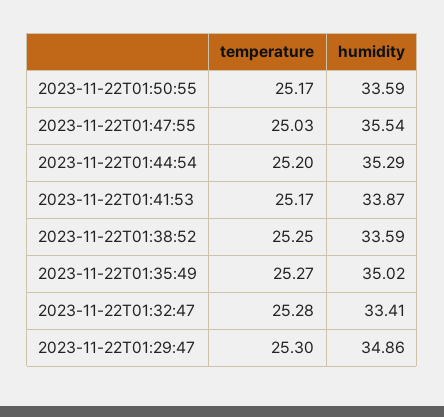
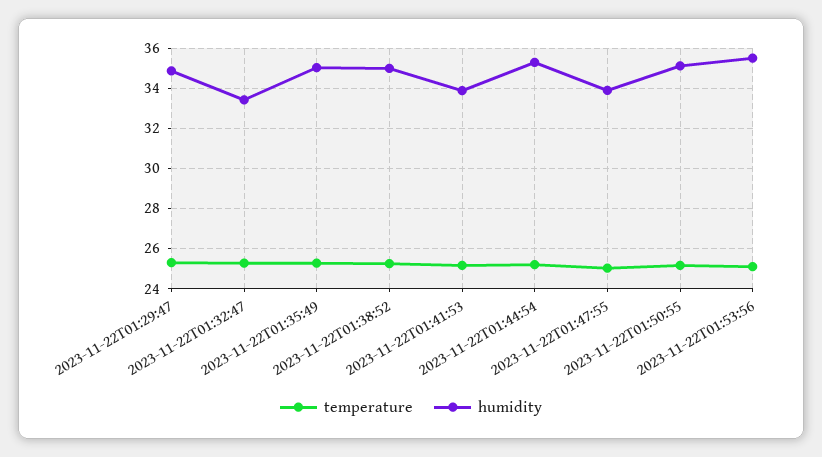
humidity, 2023-11-22T01:50:55: 33.59 -> 35
humidity, 2023-11-22T01:47:55: 35.54 -> 34
humidity, 2023-11-22T01:38:52: 33.59 -> 35
temperature, 2023-11-22T01:53:56: none -> 25
humidity, 2023-11-22T01:53:56: none -> 35.5

